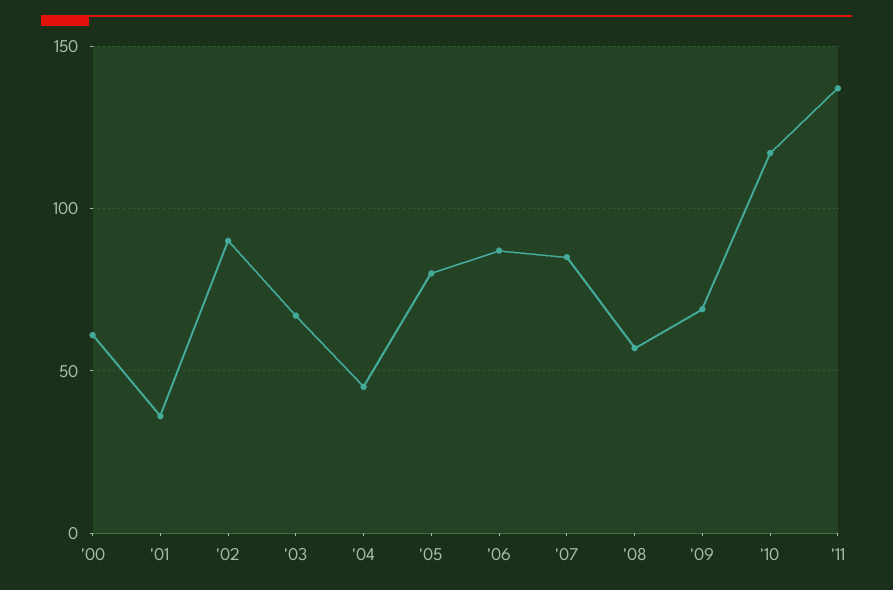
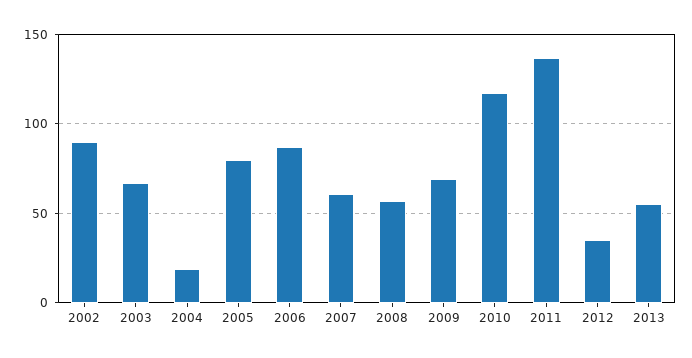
'00: 60 -> none
'01: 35 -> none
'04: 45 -> 20
'07: 85 -> 60
2012: none -> 35
2013: none -> 55

